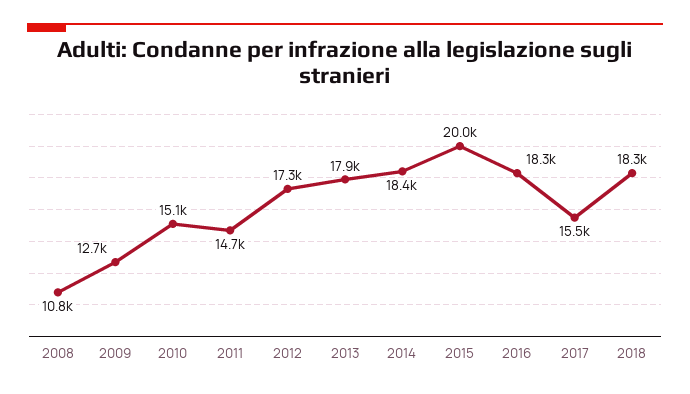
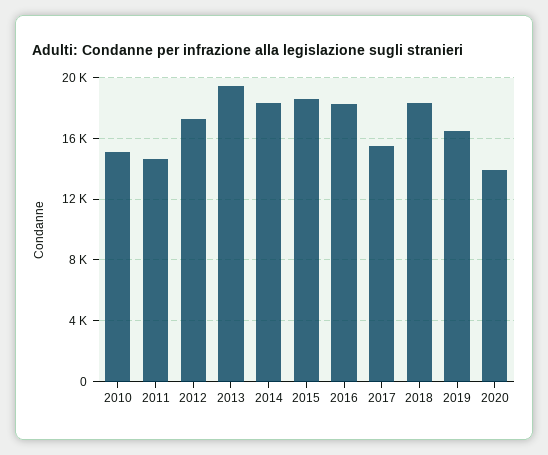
2008: 10800 -> none
2009: 12700 -> none
2013: 17900 -> 19500
2015: 20000 -> 18500
2019: none -> 16500
2020: none -> 14000

